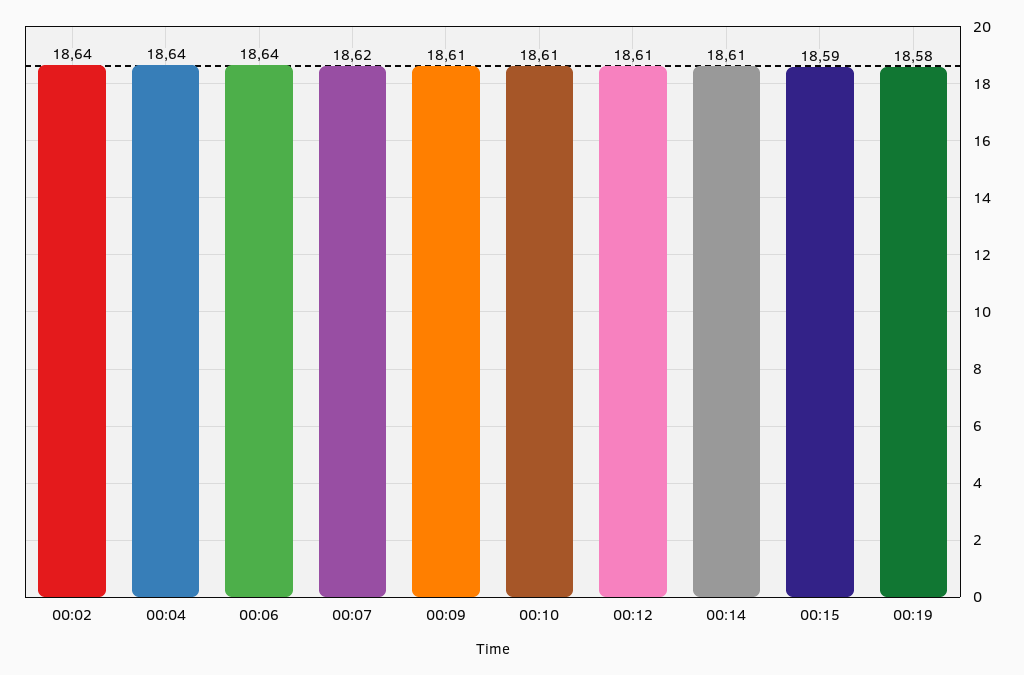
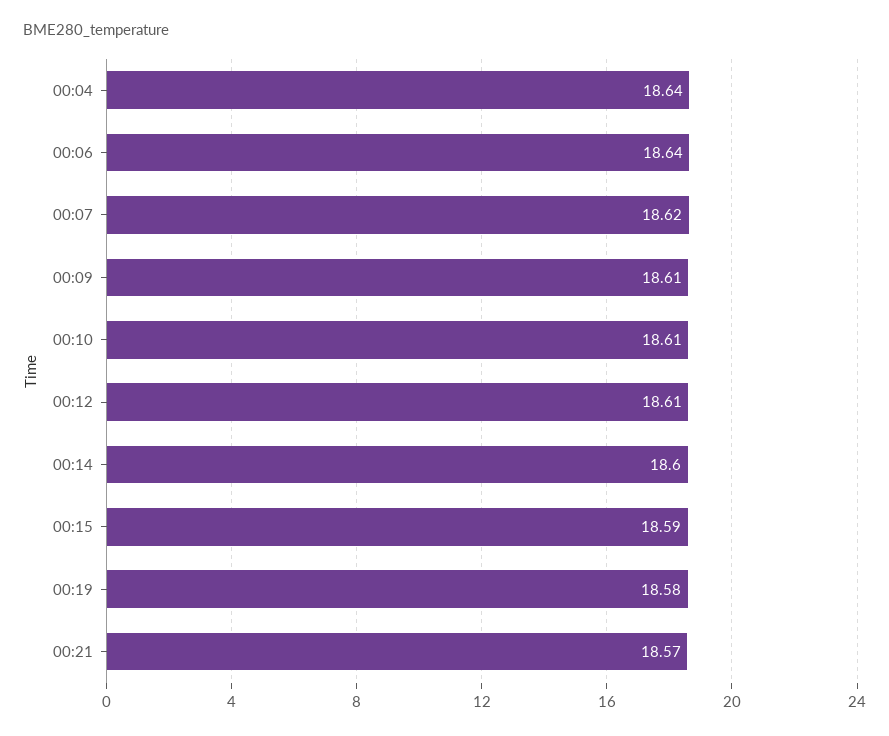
00:02: 18.64 -> none
00:14: 18.61 -> 18.6
00:21: none -> 18.57

